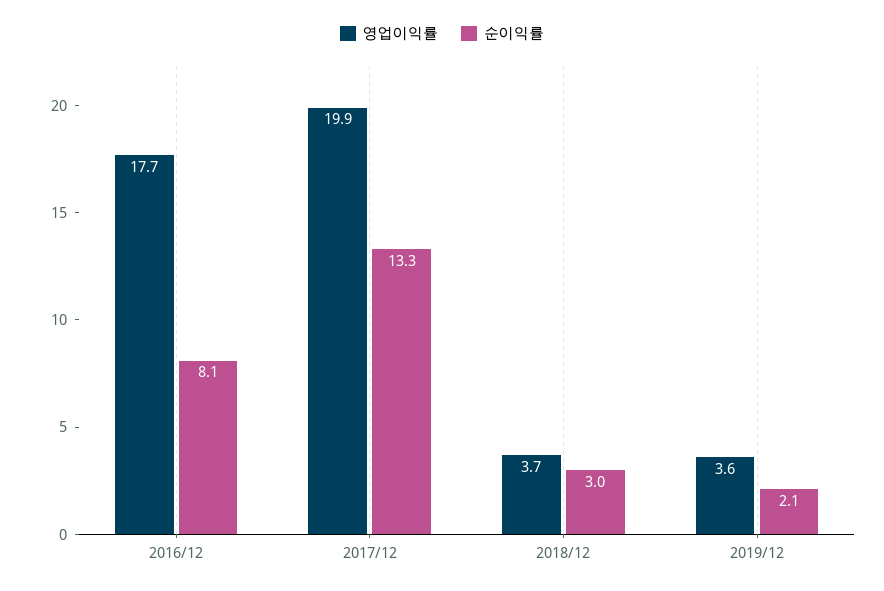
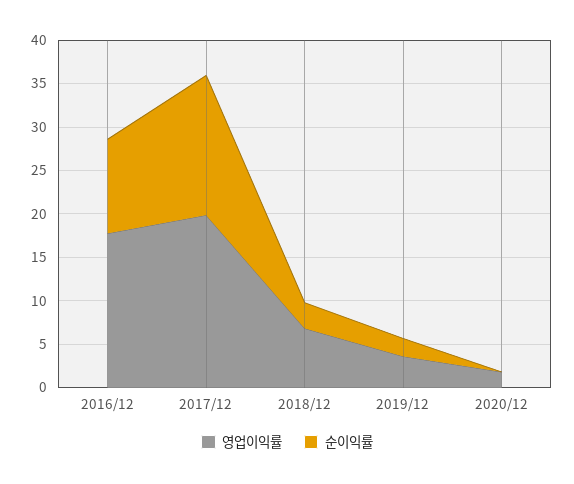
순이익률, 2016/12: 8.1 -> 11
순이익률, 2017/12: 13.3 -> 16
영업이익률, 2018/12: 3.7 -> 7
영업이익률, 2020/12: none -> 2
순이익률, 2020/12: none -> 0

